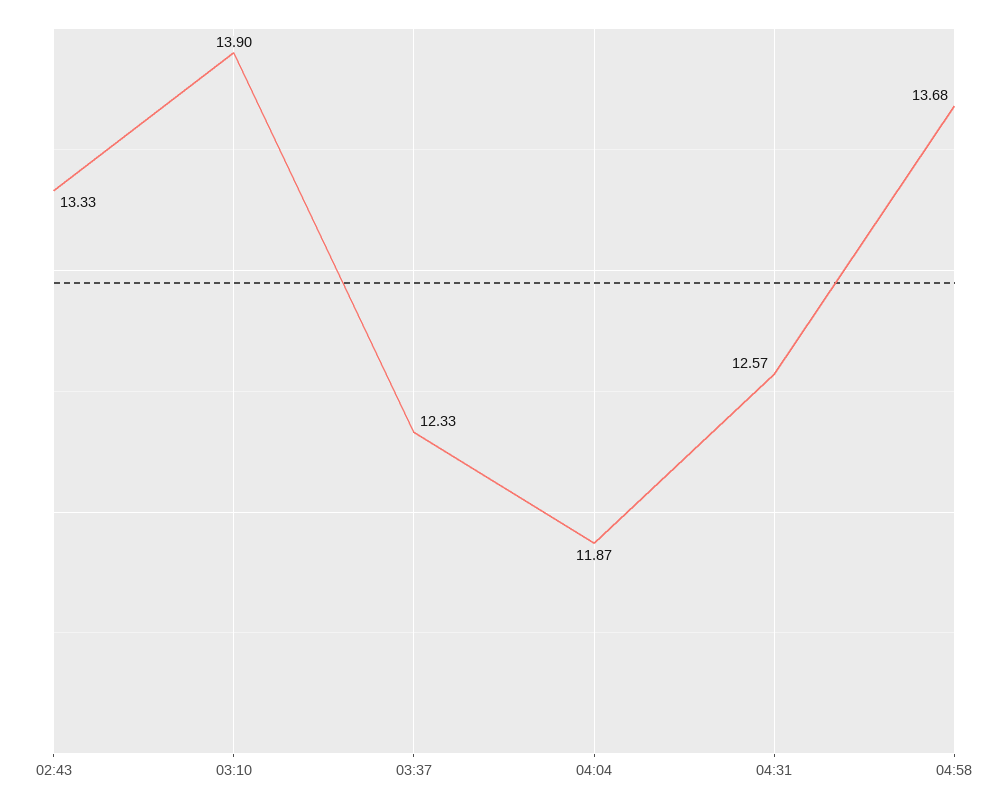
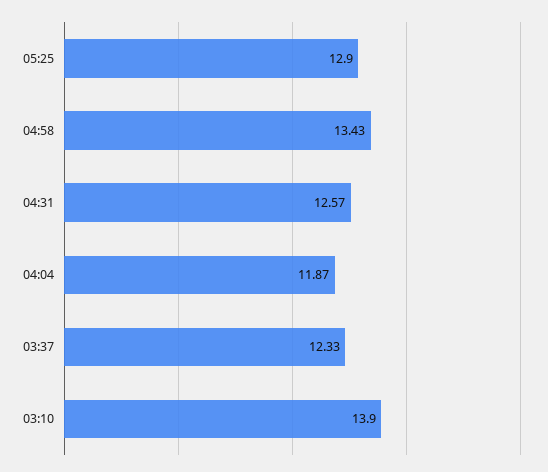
02:43: 13.33 -> none
04:58: 13.68 -> 13.43
05:25: none -> 12.9

